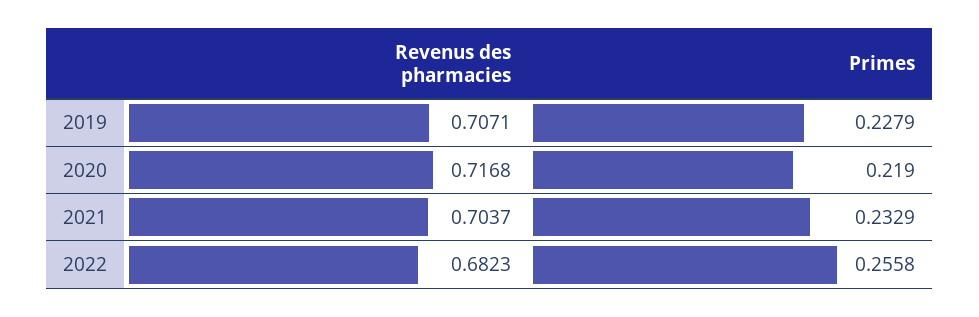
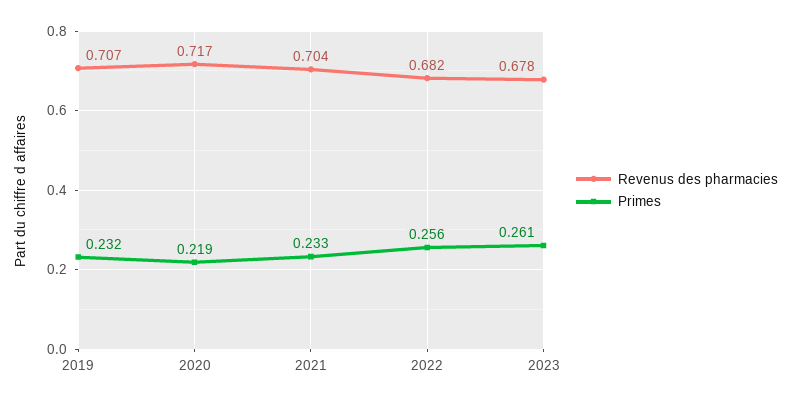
Primes, 2019: 0.2279 -> 0.232
Revenus des pharmacies, 2023: none -> 0.678
Primes, 2023: none -> 0.261

